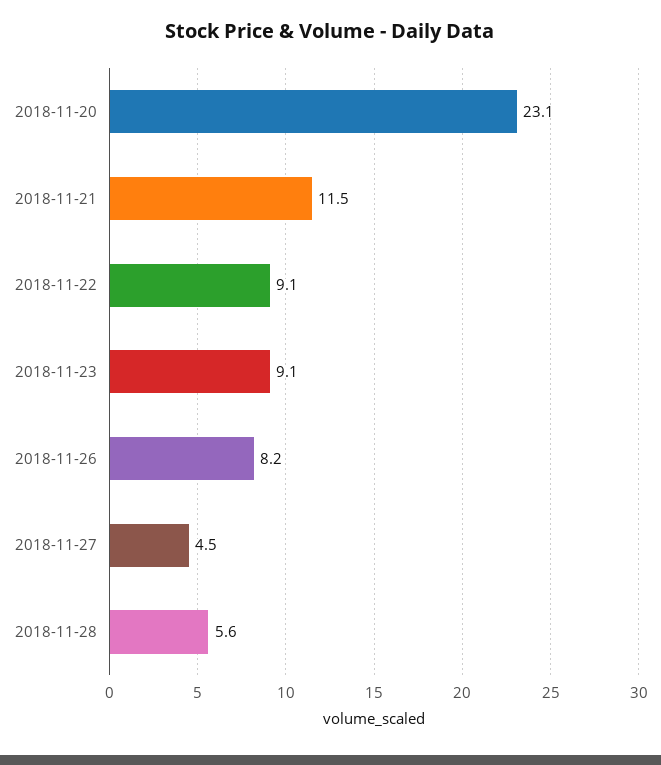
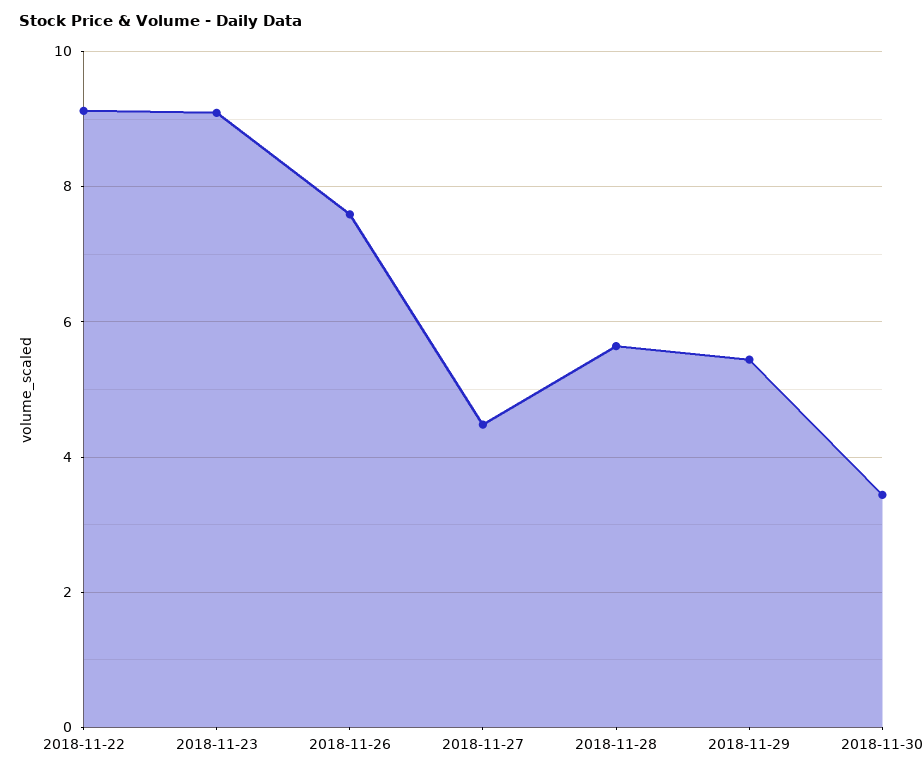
2018-11-20: 23.1 -> none
2018-11-21: 11.5 -> none
2018-11-26: 8.2 -> 7.6
2018-11-29: none -> 5.4
2018-11-30: none -> 3.4

